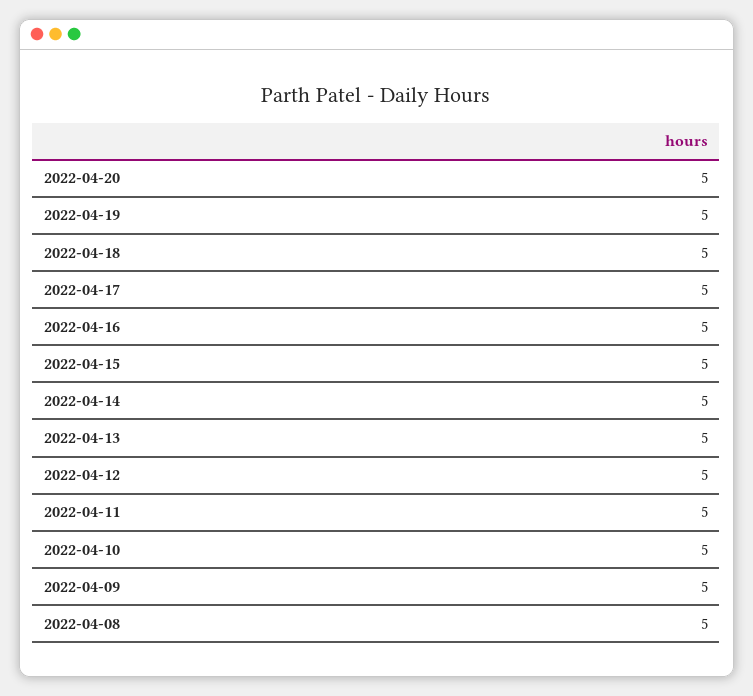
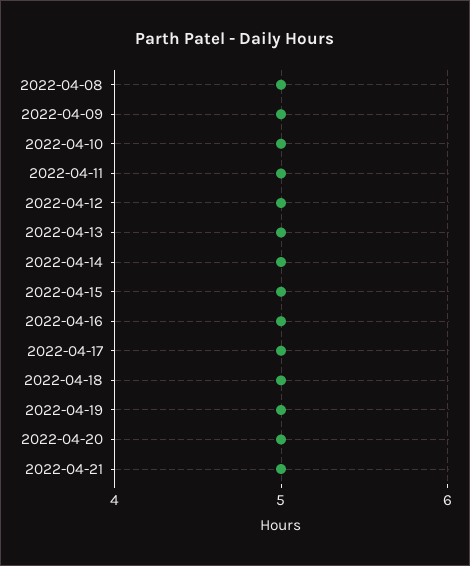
2022-04-21: none -> 5

